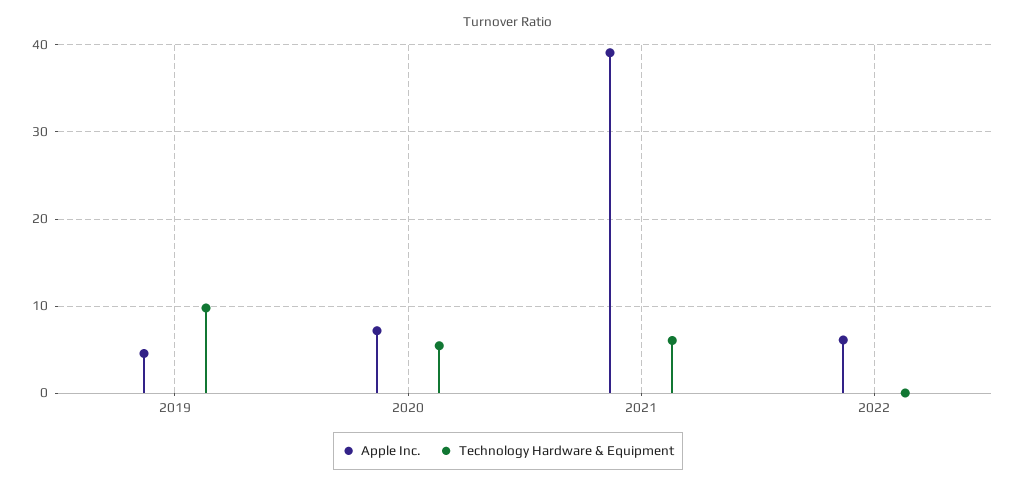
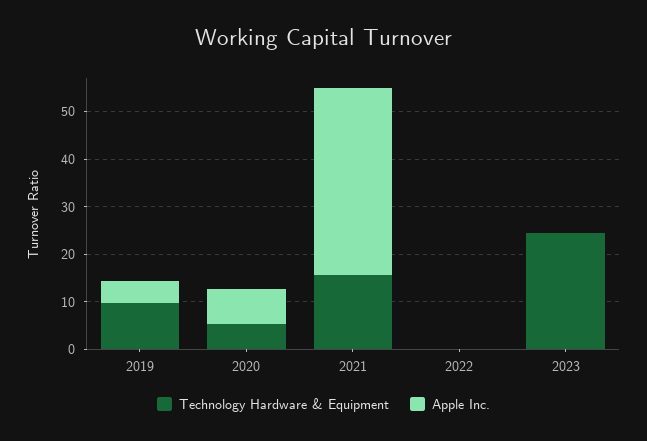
Technology Hardware & Equipment, 2021: 6 -> 16
Apple Inc., 2022: 6 -> 0
Technology Hardware & Equipment, 2023: none -> 24
Apple Inc., 2023: none -> 0

